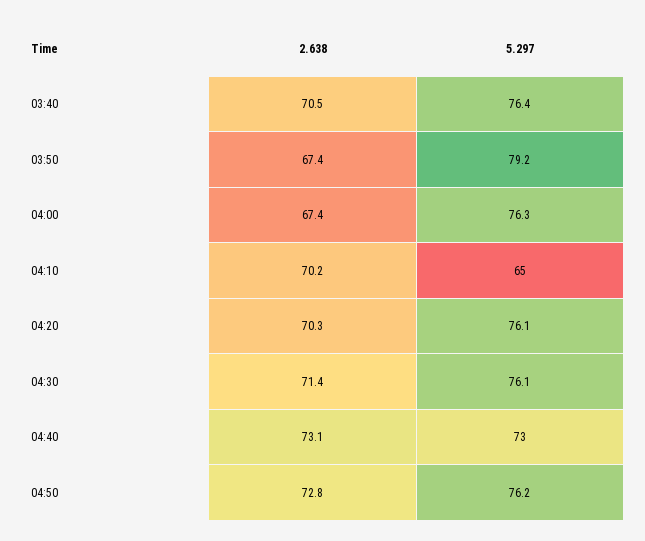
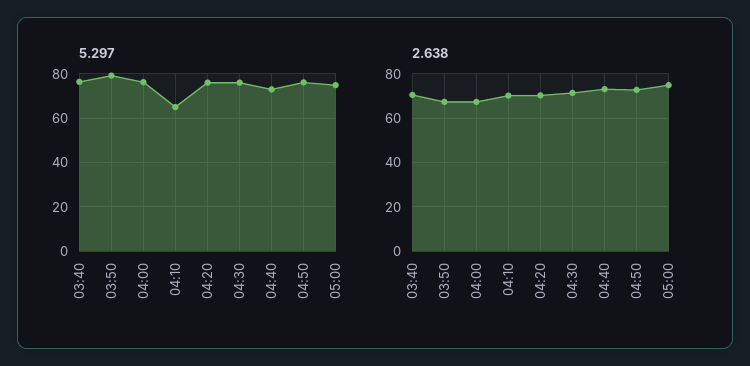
5.297, 05:00: none -> 75
2.638, 05:00: none -> 75

